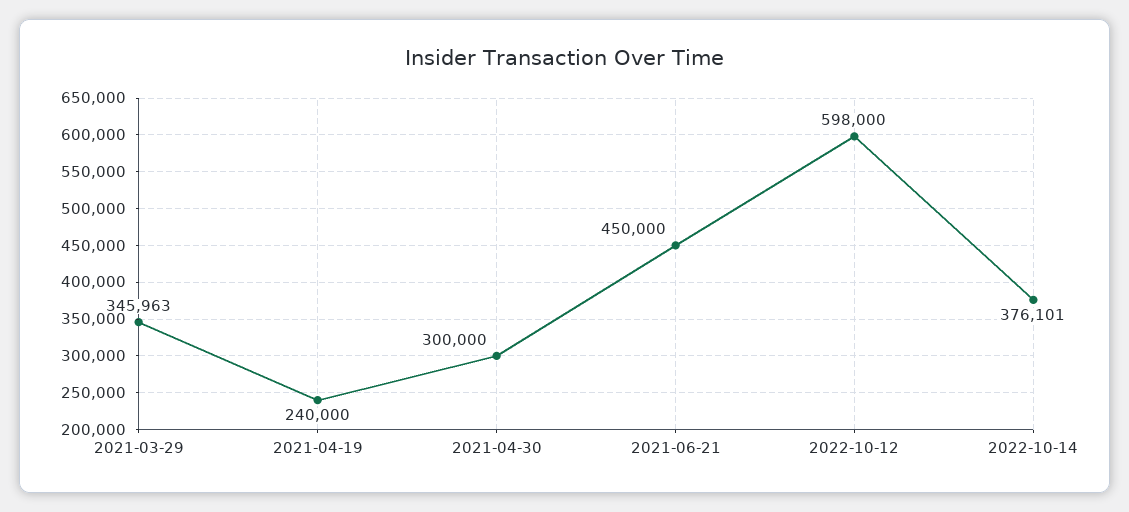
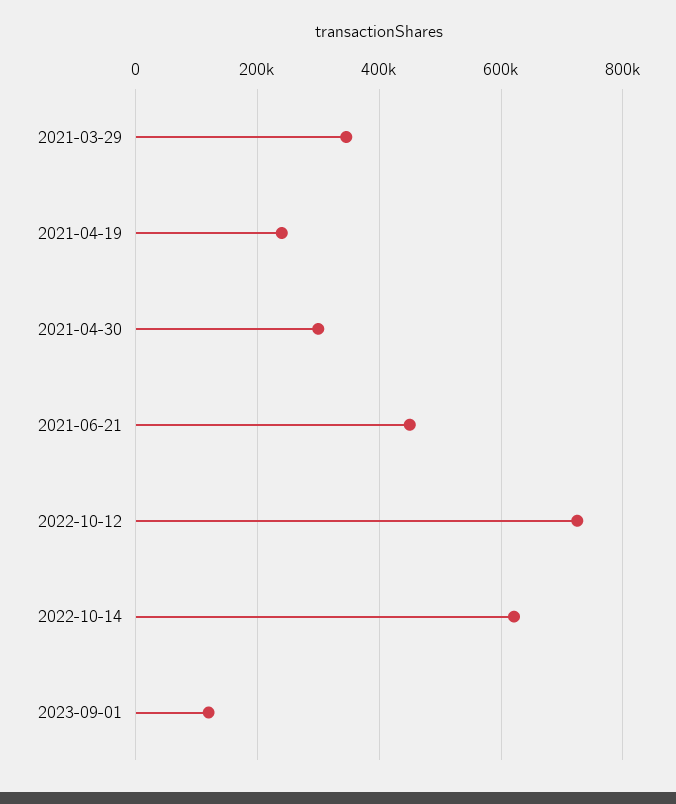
2022-10-12: 598000 -> 720000
2022-10-14: 376101 -> 620000
2023-09-01: none -> 120000

